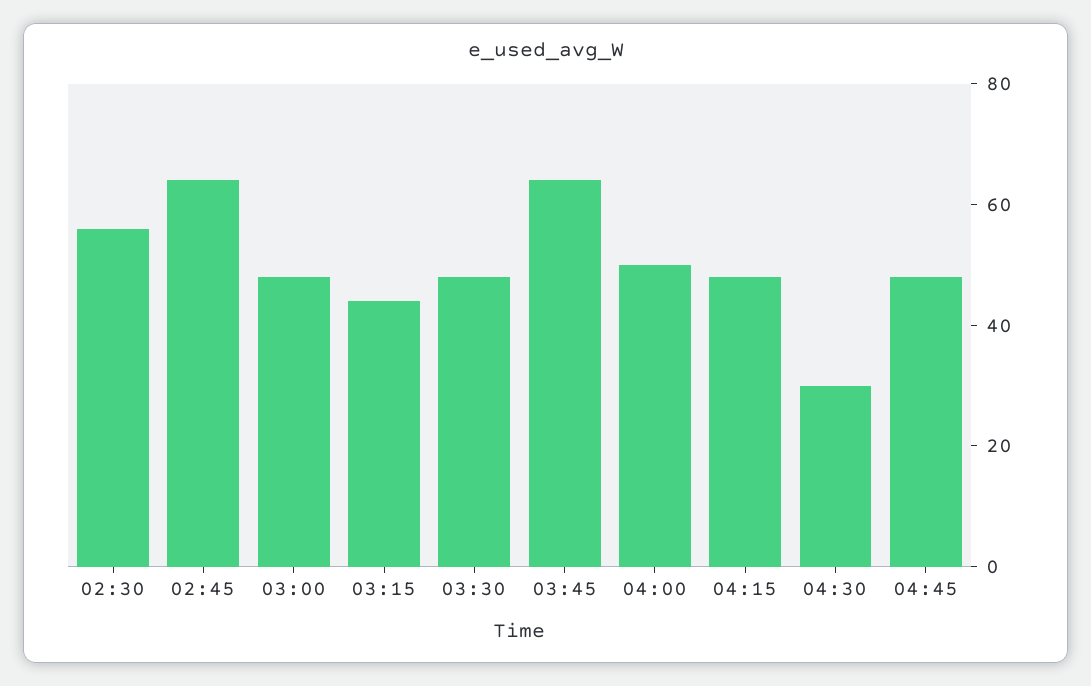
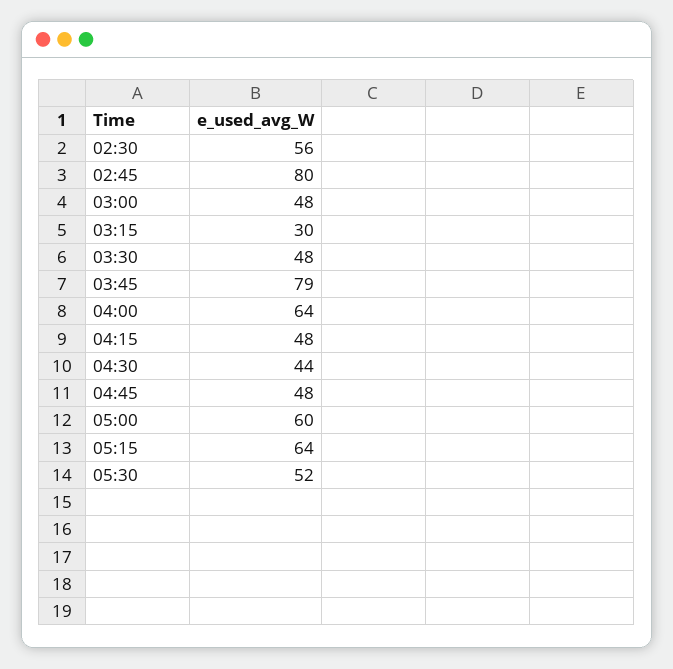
02:45: 65 -> 80
03:15: 45 -> 30
03:45: 65 -> 79
04:00: 50 -> 64
04:30: 30 -> 44
05:00: none -> 60
05:15: none -> 64
05:30: none -> 52

